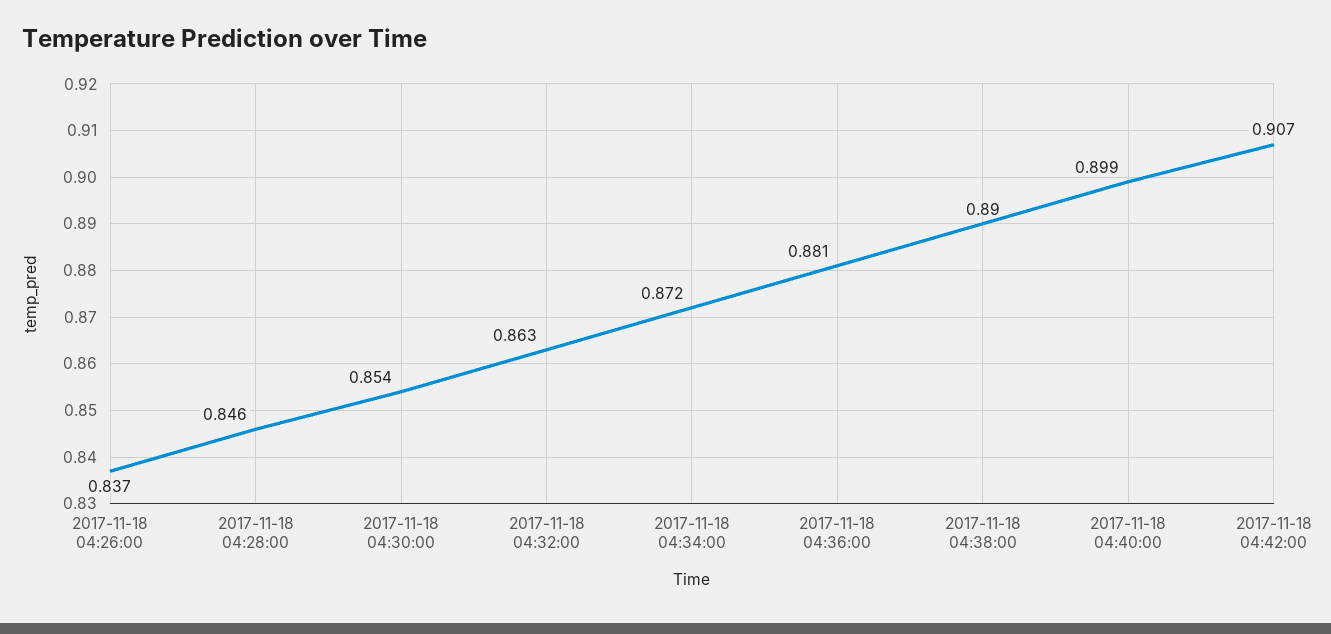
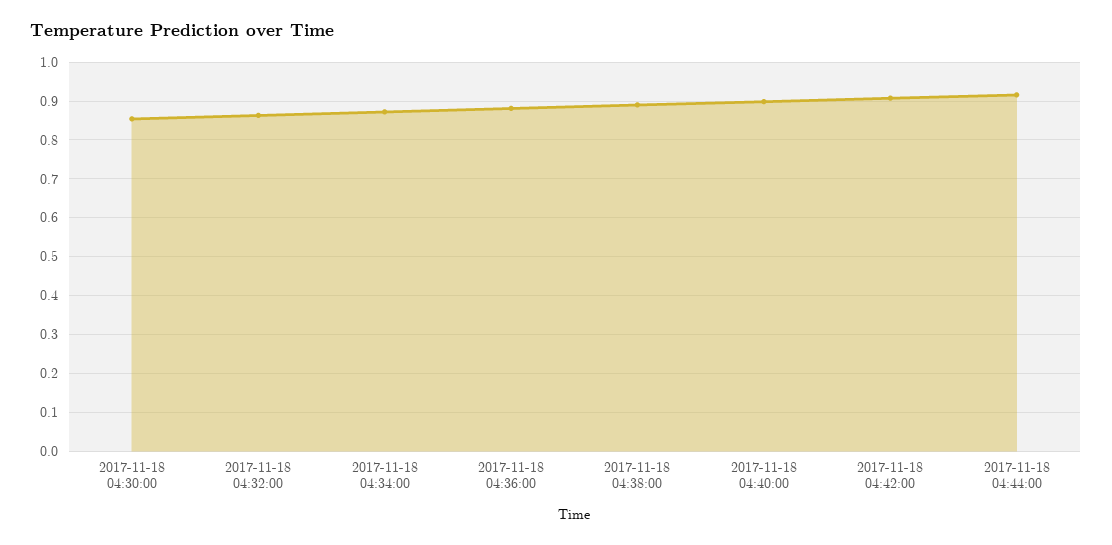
2017-11-18 04:26:00: 0.837 -> none
2017-11-18 04:28:00: 0.846 -> none
2017-11-18 04:44:00: none -> 0.92

